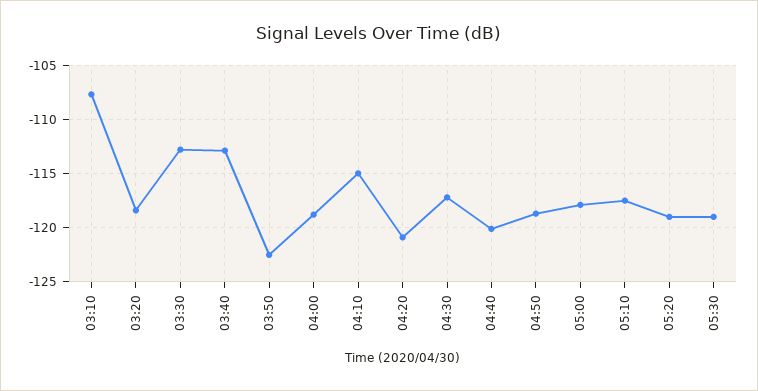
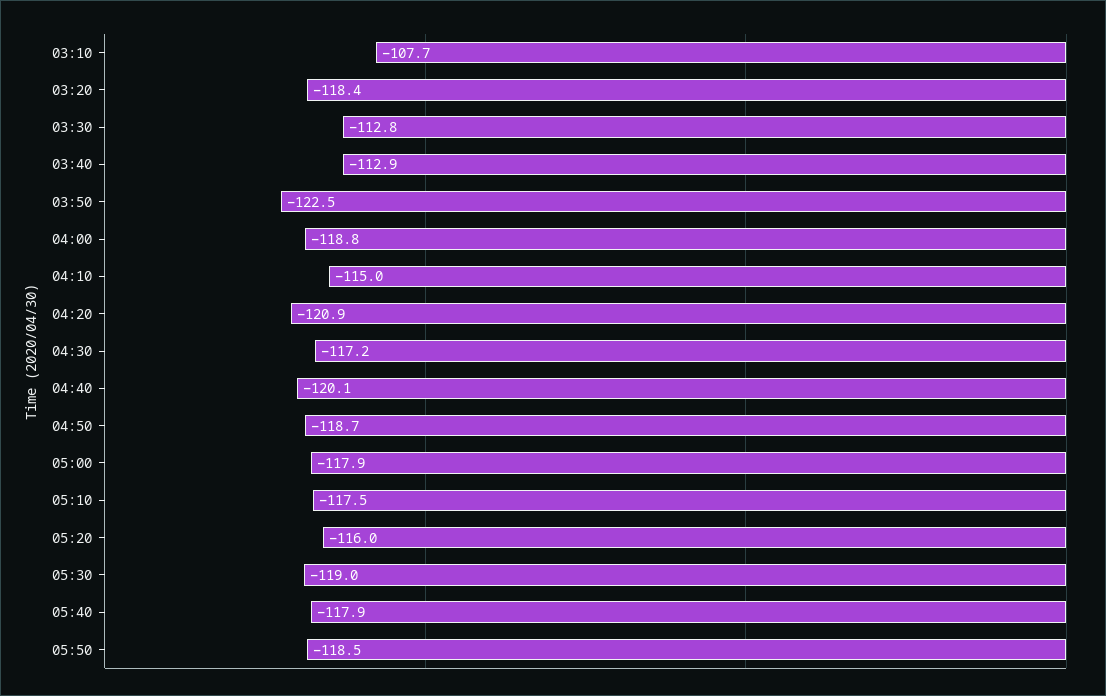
05:20: -119 -> -116
05:40: none -> -117.9
05:50: none -> -118.5

